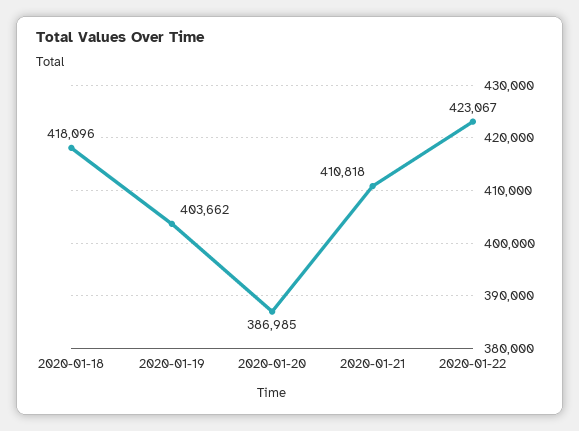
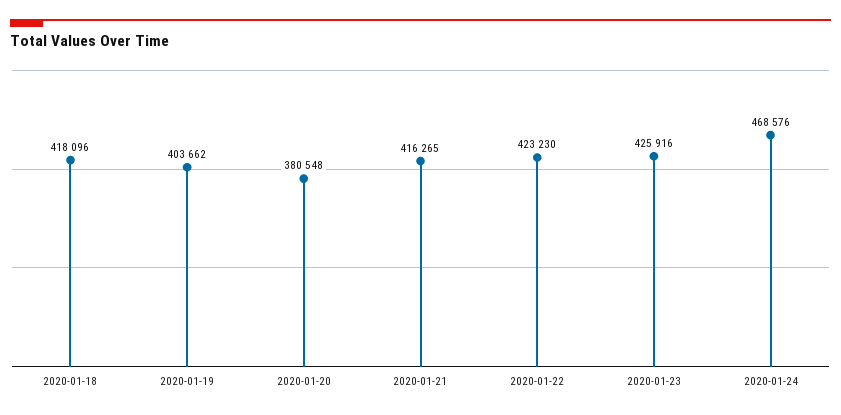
2020-01-20: 386985 -> 380548
2020-01-21: 410818 -> 416265
2020-01-22: 423067 -> 423230
2020-01-23: none -> 425916
2020-01-24: none -> 468576

